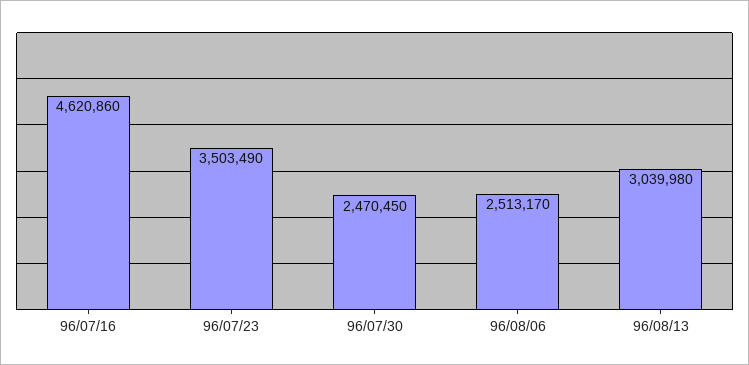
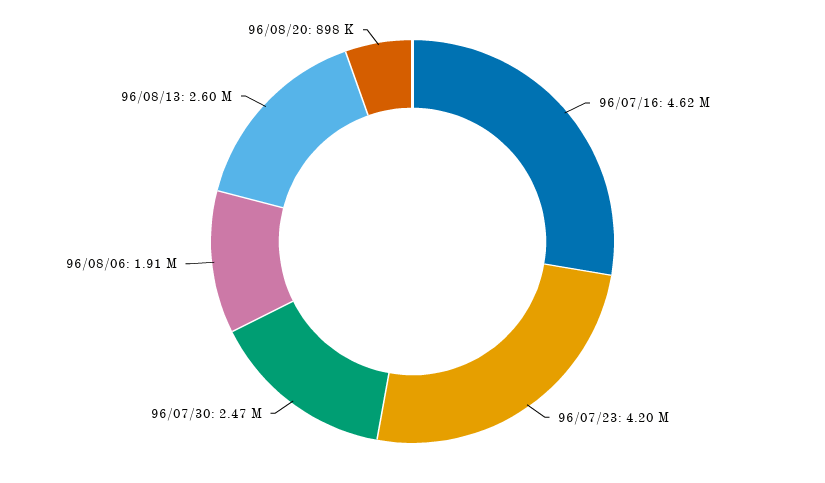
96/07/23: 3503490 -> 4200000
96/08/06: 2513170 -> 1910000
96/08/13: 3039980 -> 2600000
96/08/20: none -> 898000

